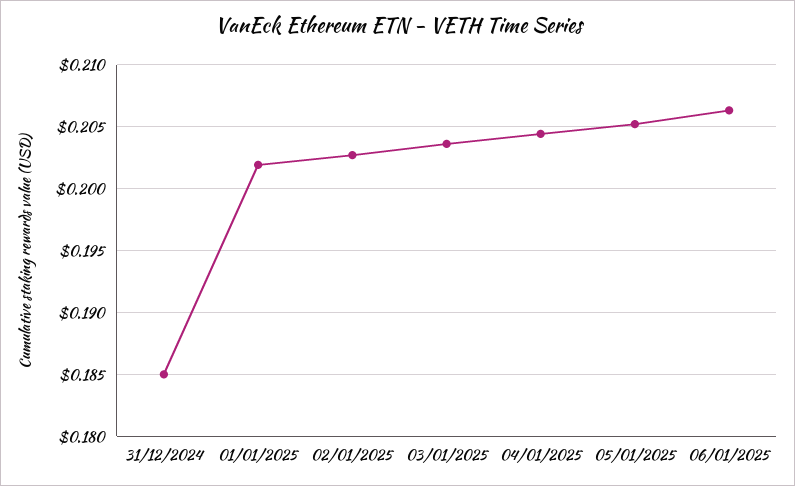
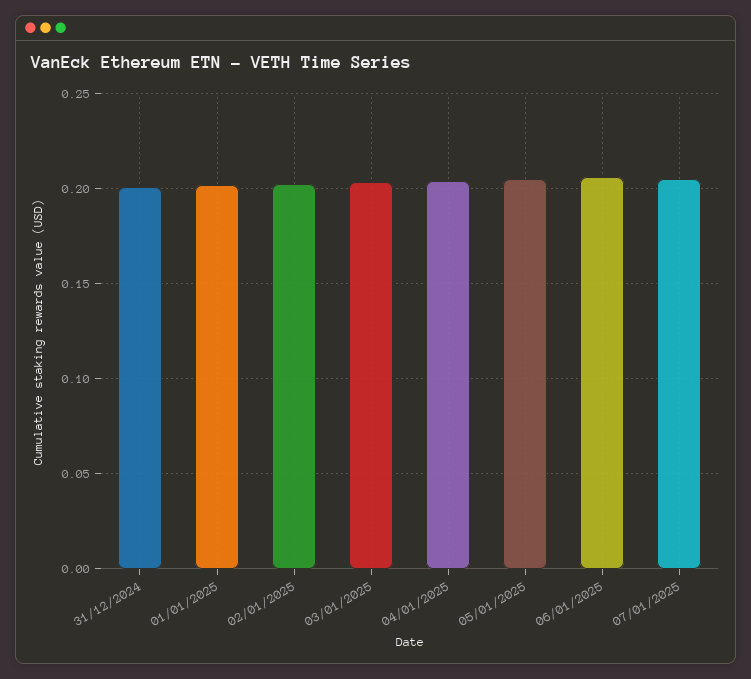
31/12/2024: 0.185 -> 0.2
07/01/2025: none -> 0.205

